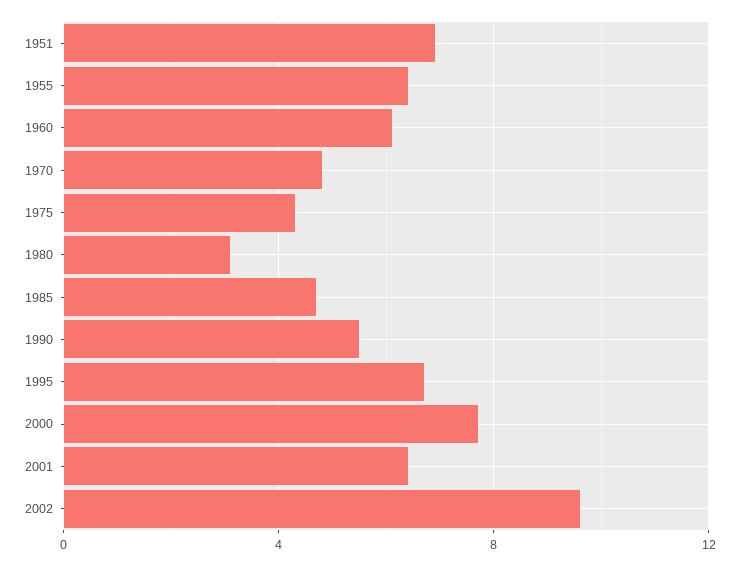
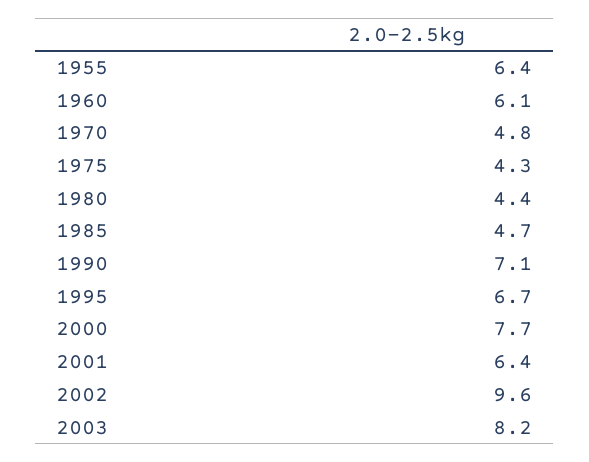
1951: 7 -> none
1980: 3 -> 4.4
1990: 5.5 -> 7.1
2003: none -> 8.2

